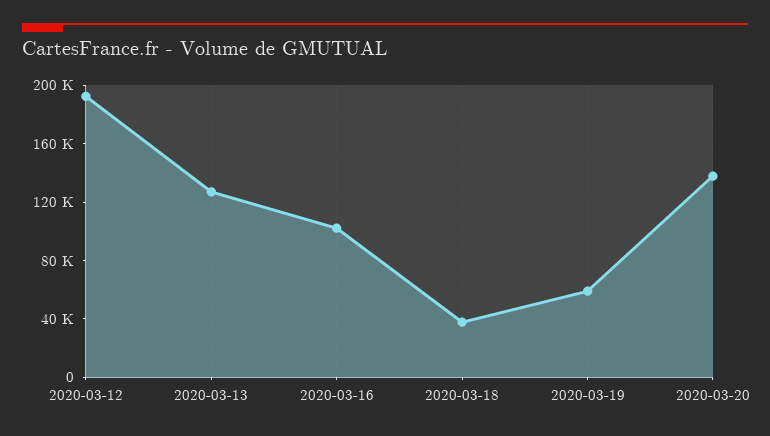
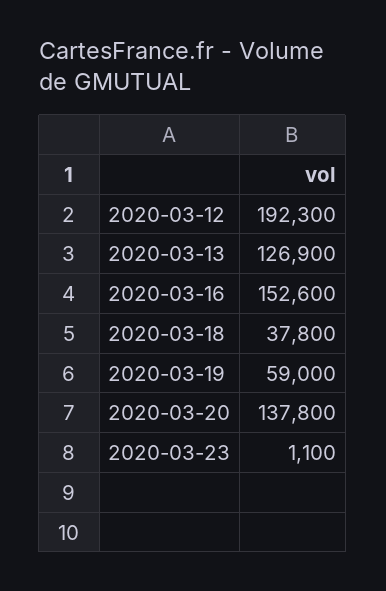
2020-03-16: 100000 -> 152600
2020-03-23: none -> 1100

